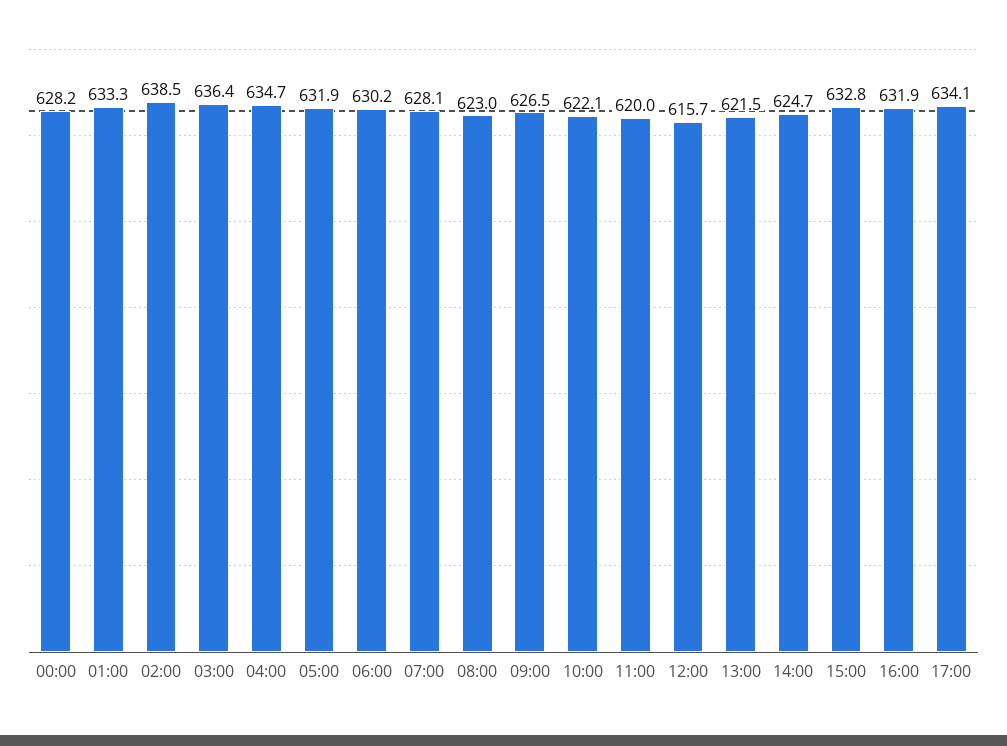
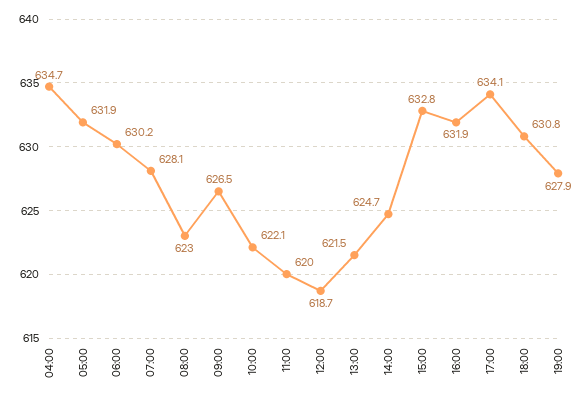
00:00: 628.2 -> none
01:00: 633.3 -> none
02:00: 638.5 -> none
03:00: 636.4 -> none
12:00: 615.7 -> 618.7
18:00: none -> 630.8
19:00: none -> 627.9

